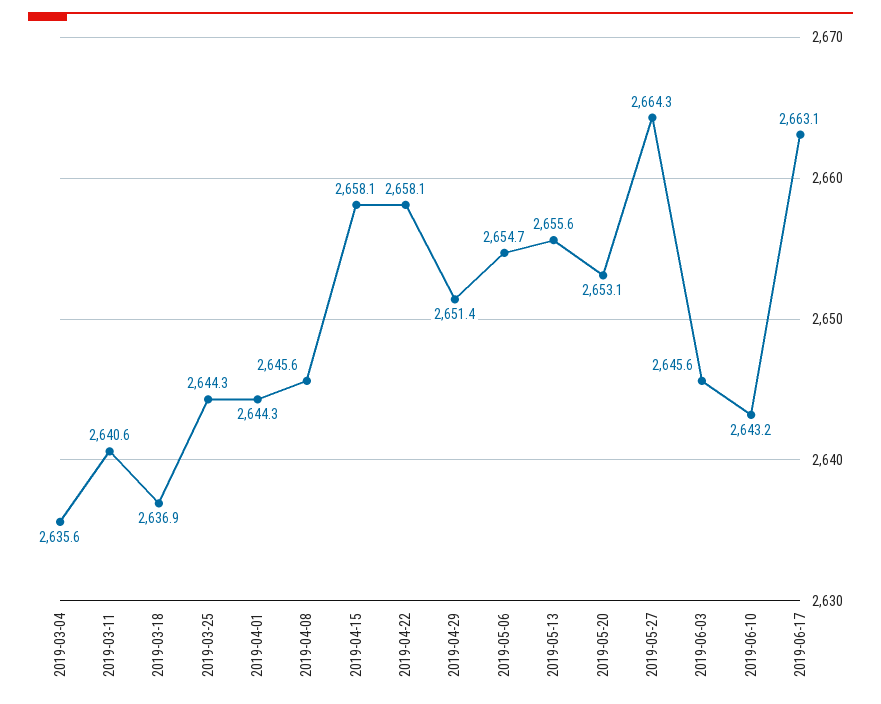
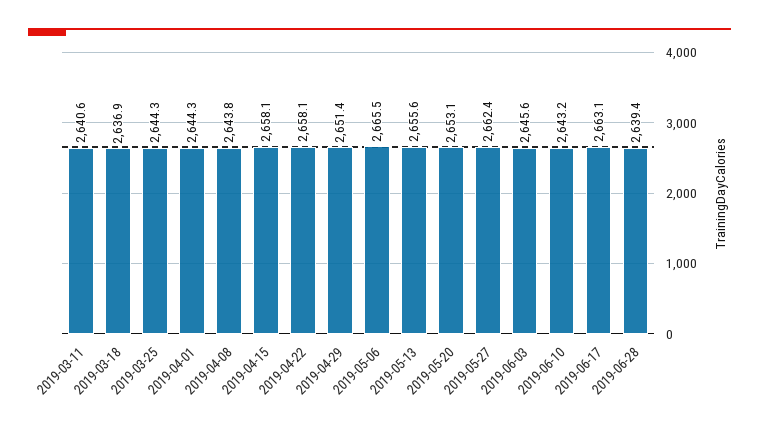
2019-03-04: 2635.6 -> none
2019-04-08: 2645.6 -> 2643.8
2019-05-06: 2654.7 -> 2665.5
2019-05-27: 2664.3 -> 2662.4
2019-06-28: none -> 2639.4

